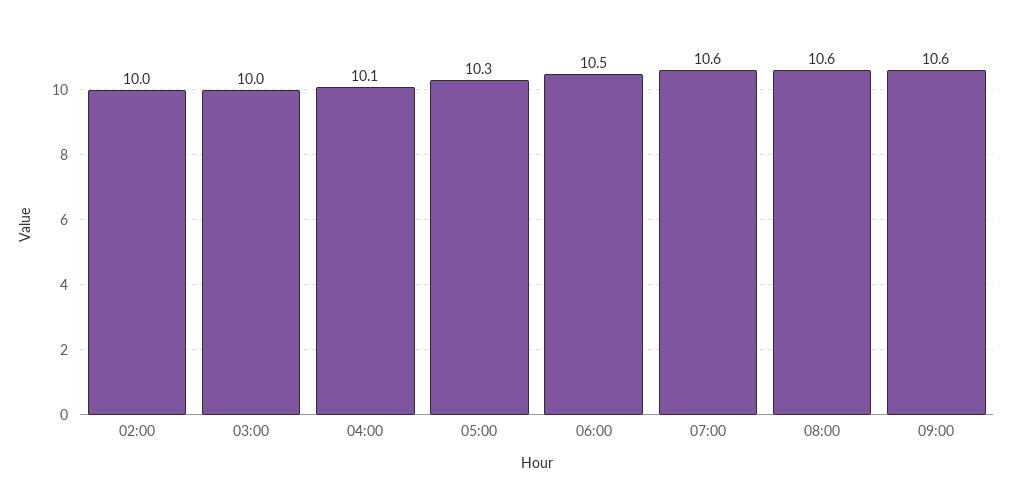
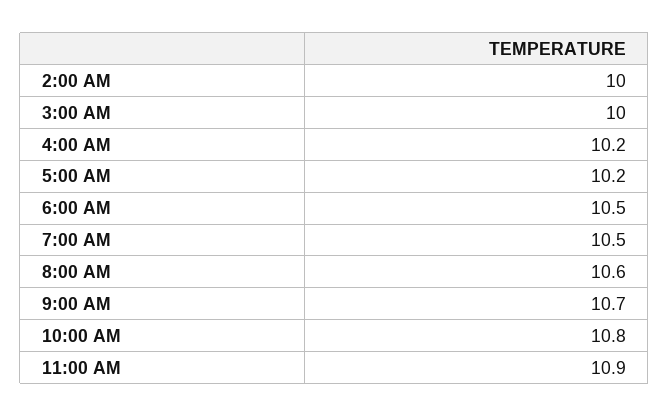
04:00: 10.1 -> 10.2
05:00: 10.3 -> 10.2
07:00: 10.6 -> 10.5
09:00: 10.6 -> 10.7
10:00 AM: none -> 10.8
11:00 AM: none -> 10.9

